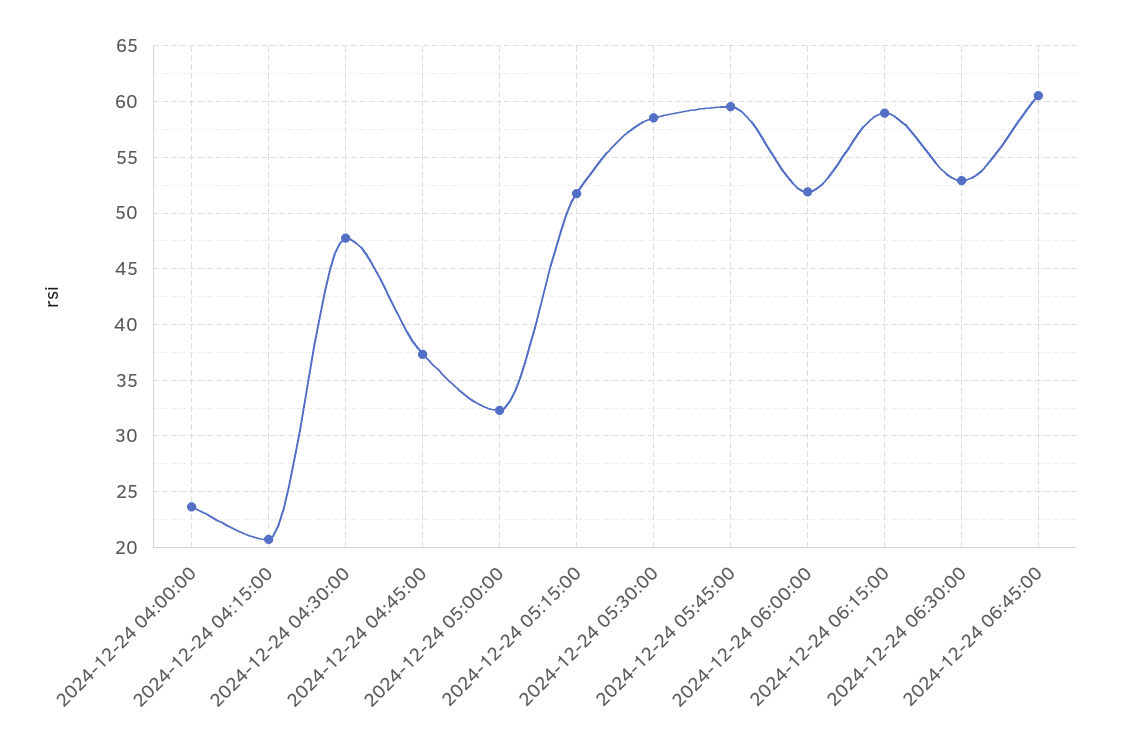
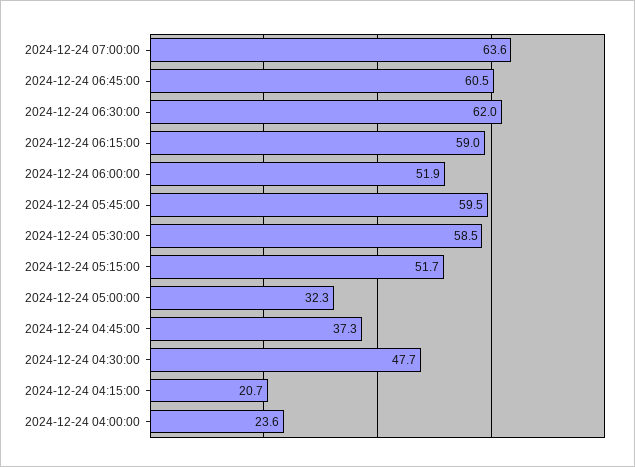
2024-12-24 06:30:00: 53 -> 62
2024-12-24 07:00:00: none -> 63.6

